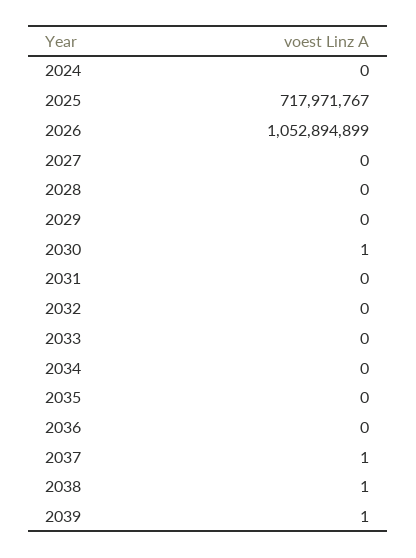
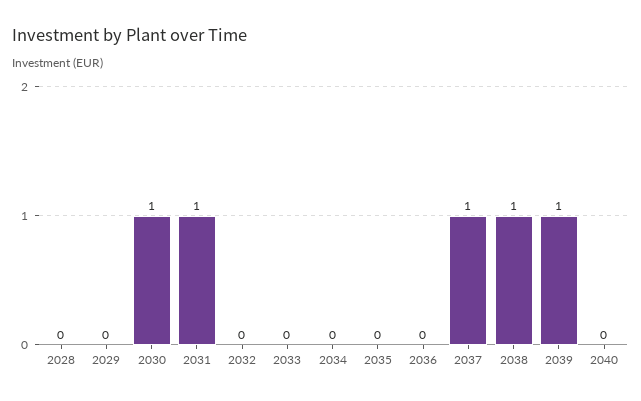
2024: 0 -> none
2025: 717971767 -> none
2026: 1052894899 -> none
2027: 0 -> none
2031: 0 -> 1
2040: none -> 0

